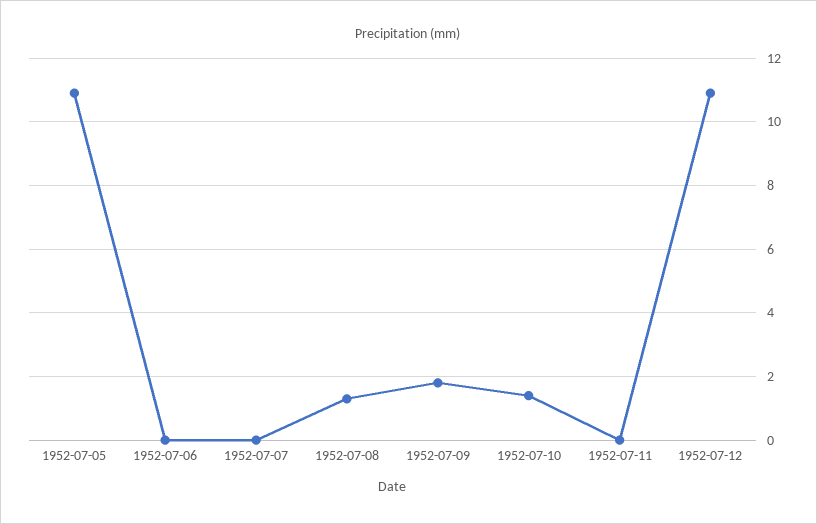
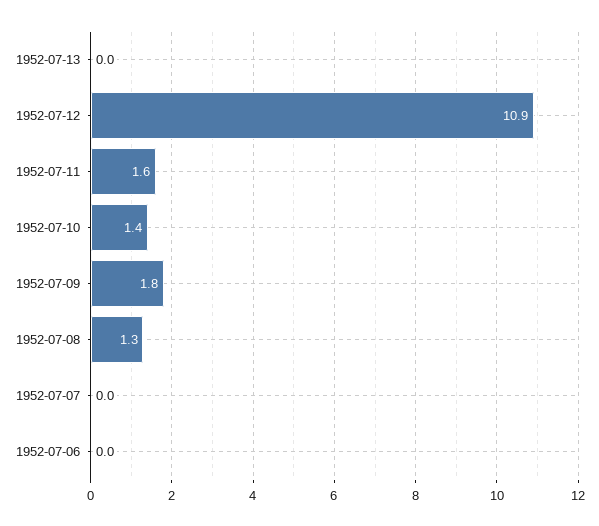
1952-07-05: 11 -> none
1952-07-11: 0 -> 1.6
1952-07-13: none -> 0

